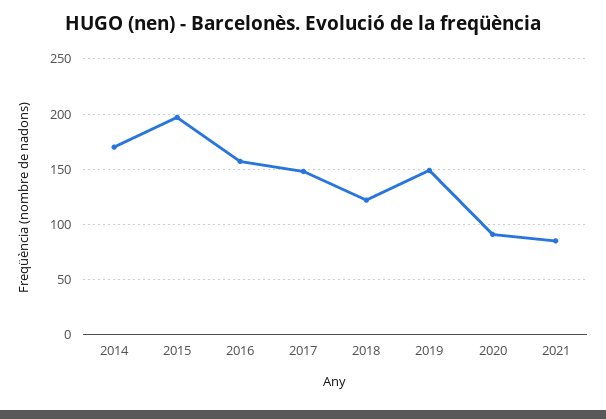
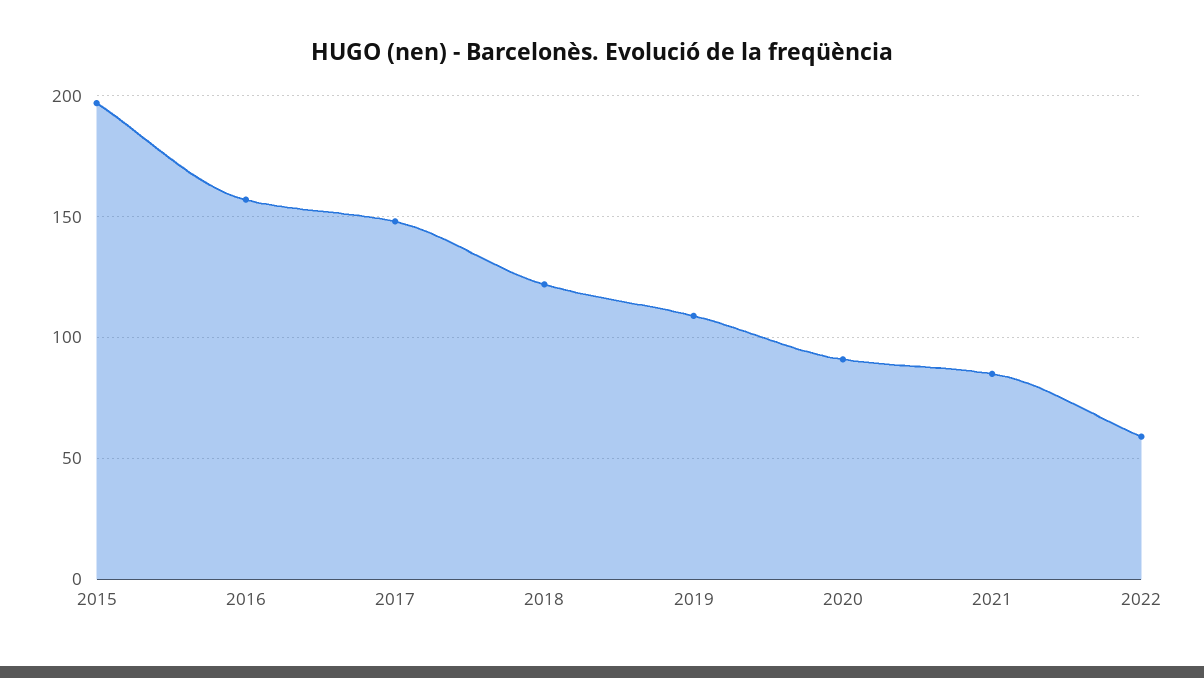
2014: 170 -> none
2019: 150 -> 110
2022: none -> 60

